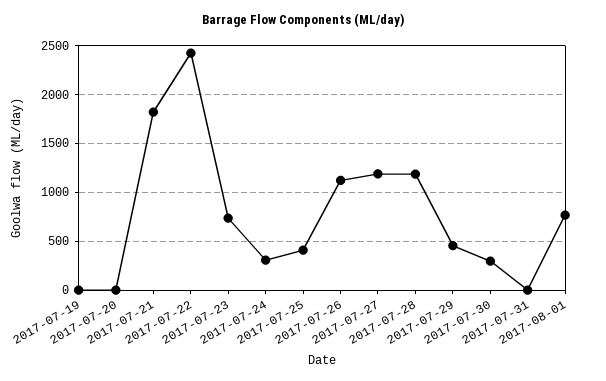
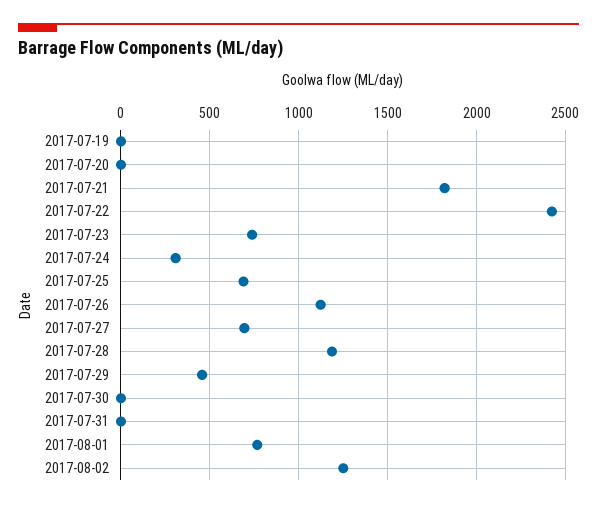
2017-07-25: 400 -> 700
2017-07-27: 1200 -> 700
2017-07-30: 300 -> 0
2017-08-02: none -> 1250

